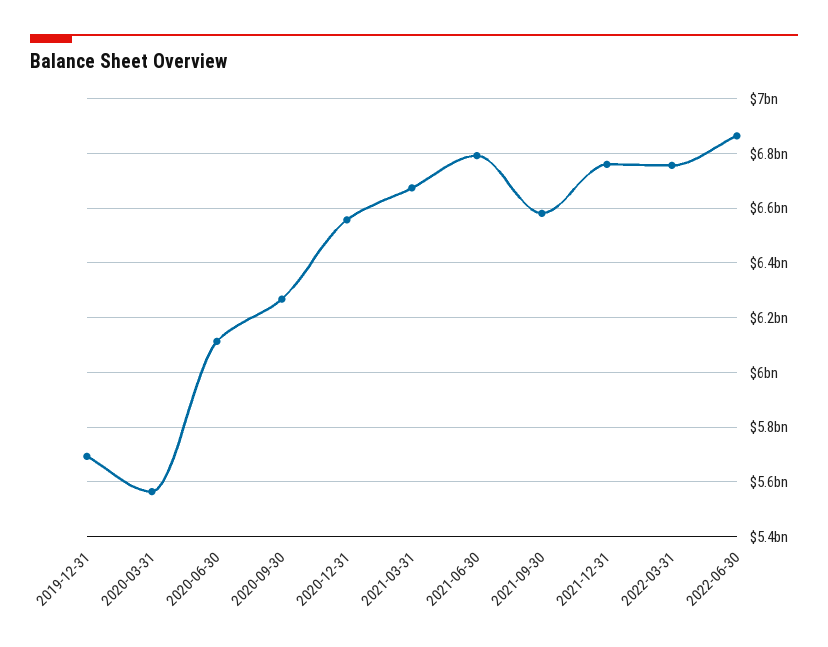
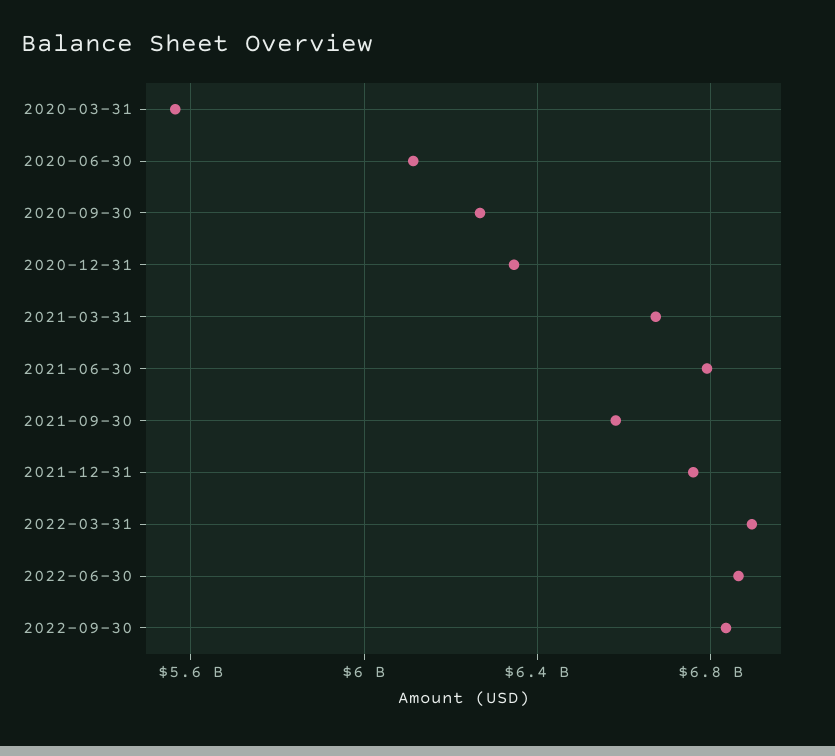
2019-12-31: 5700000000 -> none
2020-12-31: 6550000000 -> 6350000000
2022-03-31: 6750000000 -> 6900000000
2022-09-30: none -> 6850000000

